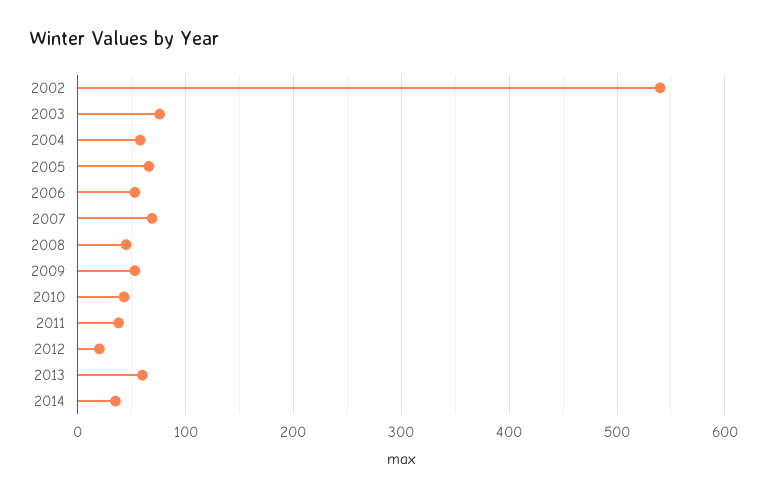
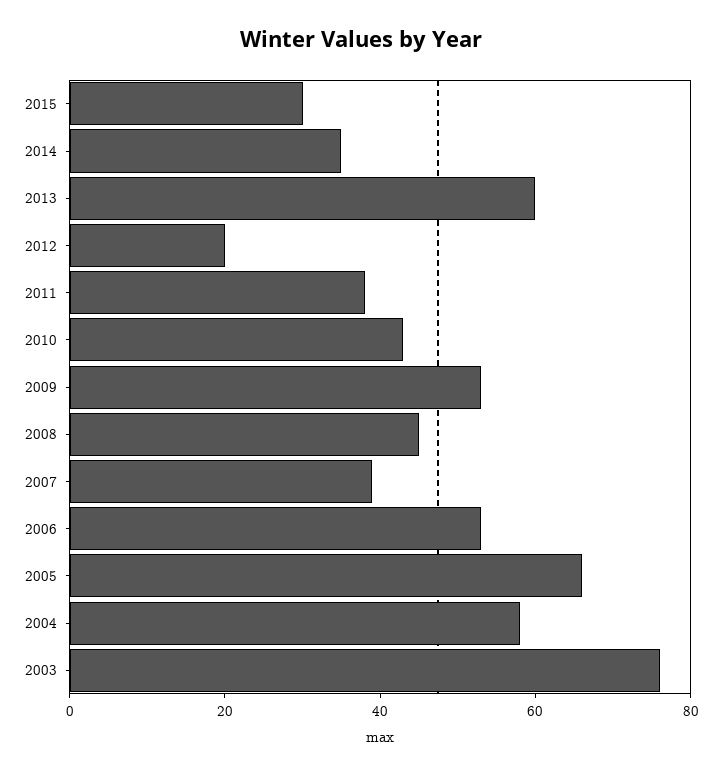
2002: 540 -> none
2007: 70 -> 40
2015: none -> 30

